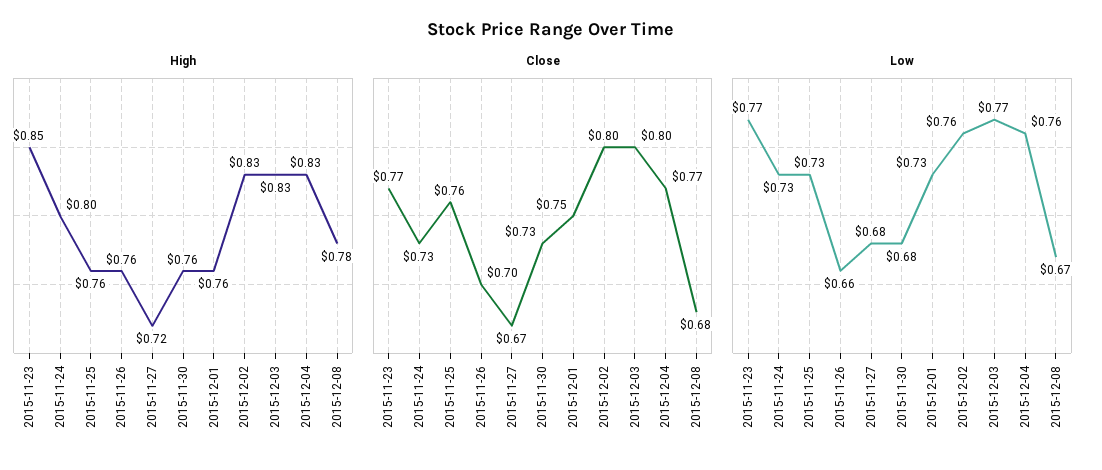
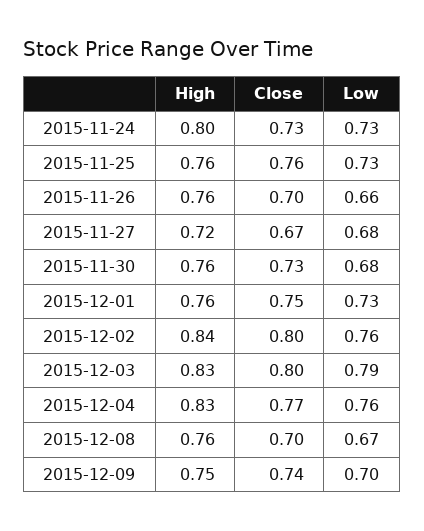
High, 2015-11-23: 0.85 -> none
High, 2015-12-02: 0.83 -> 0.84
High, 2015-12-08: 0.78 -> 0.76
Close, 2015-11-23: 0.77 -> none
Close, 2015-12-08: 0.68 -> 0.7
Low, 2015-11-23: 0.77 -> none
Low, 2015-12-03: 0.77 -> 0.79
High, 2015-12-09: none -> 0.75
Close, 2015-12-09: none -> 0.74
Low, 2015-12-09: none -> 0.7

